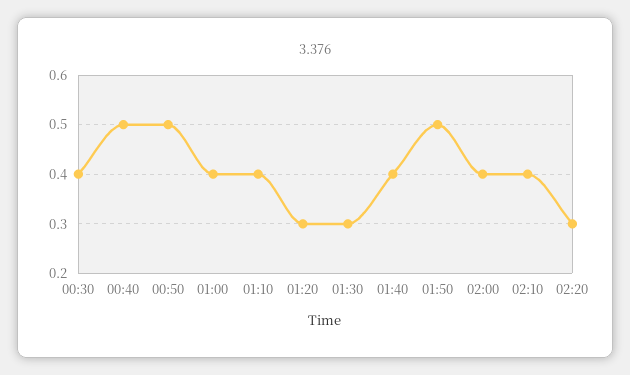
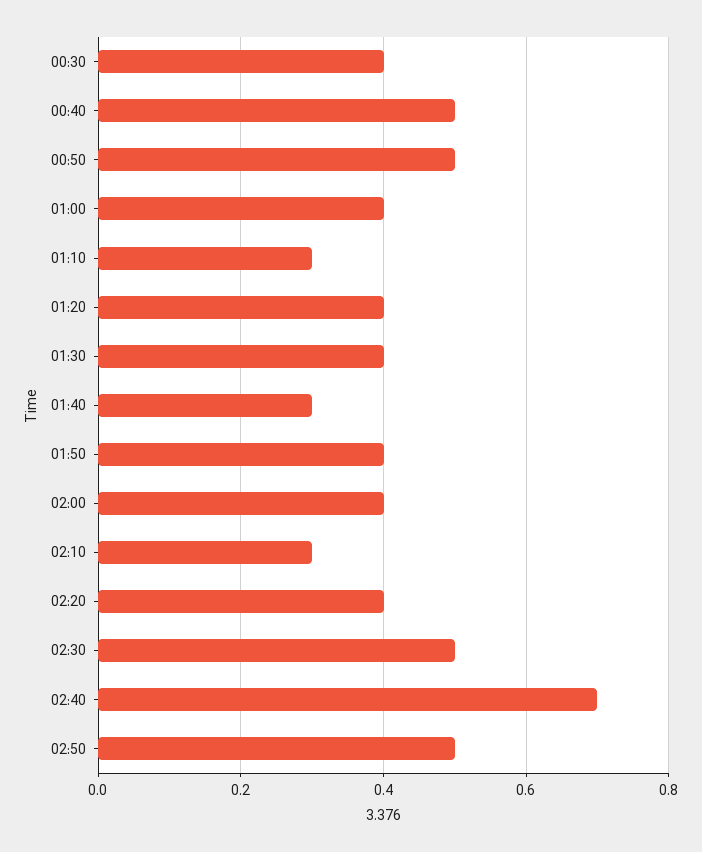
01:10: 0.4 -> 0.3
01:20: 0.3 -> 0.4
01:30: 0.3 -> 0.4
01:40: 0.4 -> 0.3
01:50: 0.5 -> 0.4
02:10: 0.4 -> 0.3
02:20: 0.3 -> 0.4
02:30: none -> 0.5
02:40: none -> 0.7
02:50: none -> 0.5

